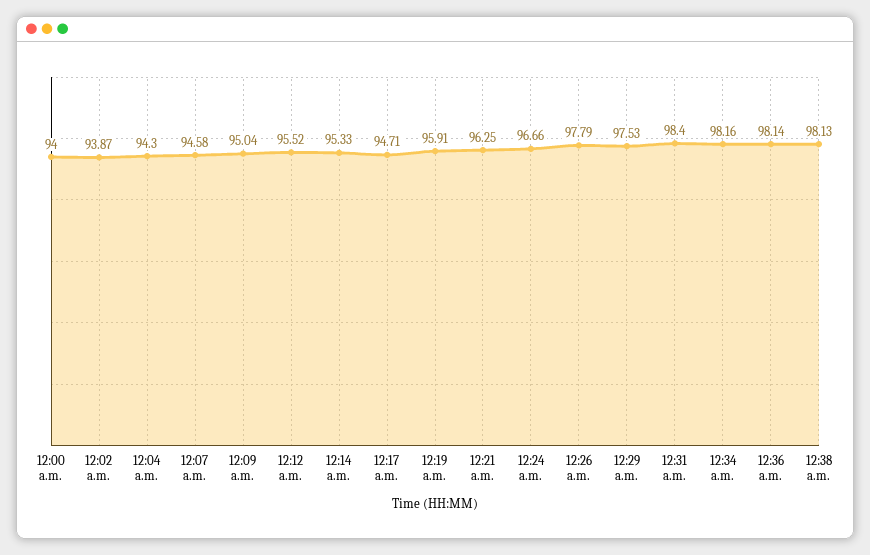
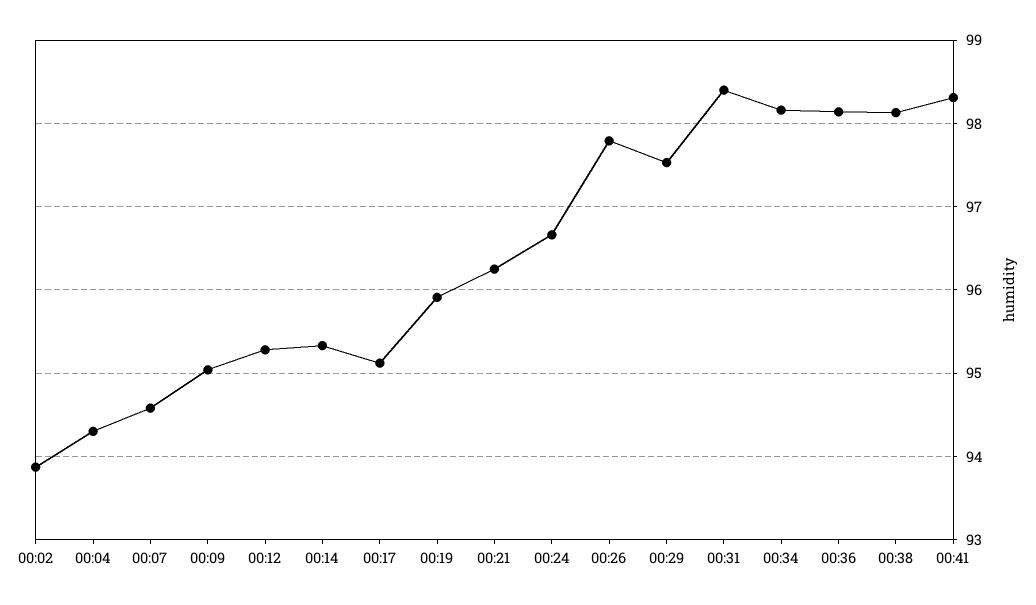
12:00 a.m.: 94 -> none
12:12 a.m.: 95.52 -> 95.3
12:17 a.m.: 94.71 -> 95.1
00:41: none -> 98.3

